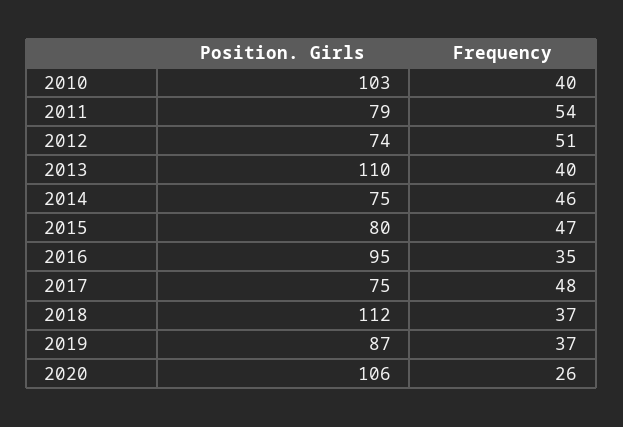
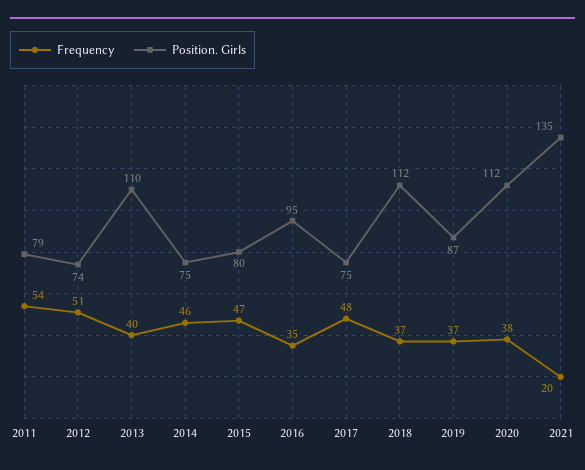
Position. Girls, 2010: 103 -> none
Frequency, 2010: 40 -> none
Position. Girls, 2020: 106 -> 112
Frequency, 2020: 26 -> 38
Frequency, 2021: none -> 20
Position. Girls, 2021: none -> 135

